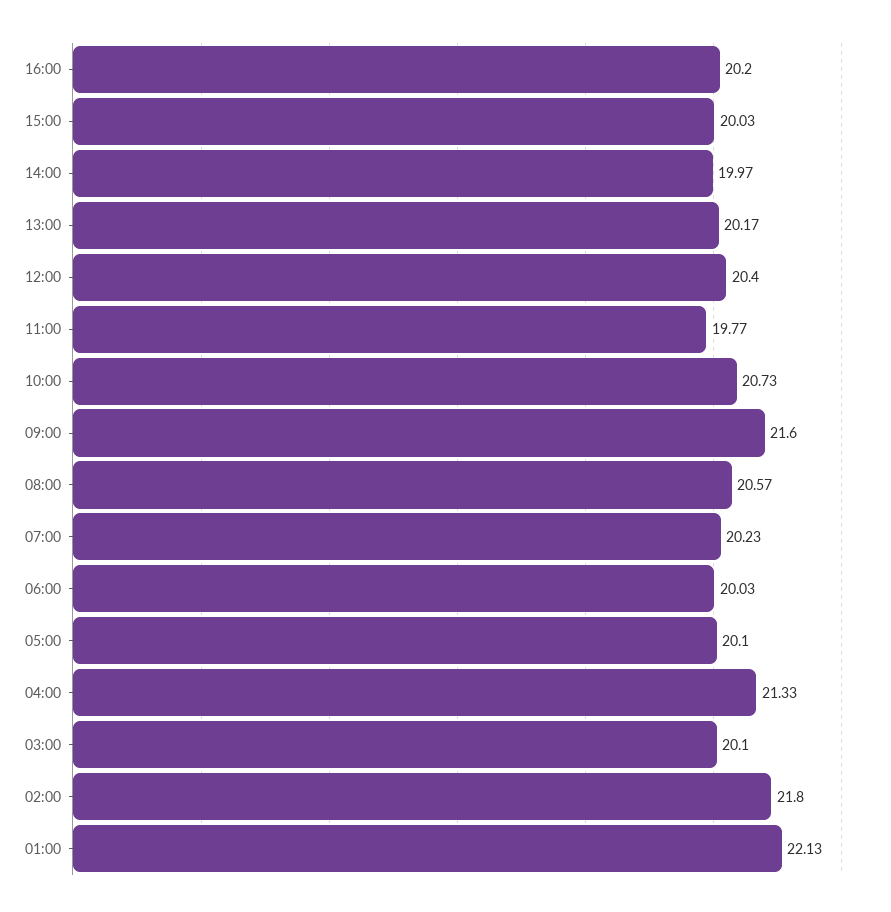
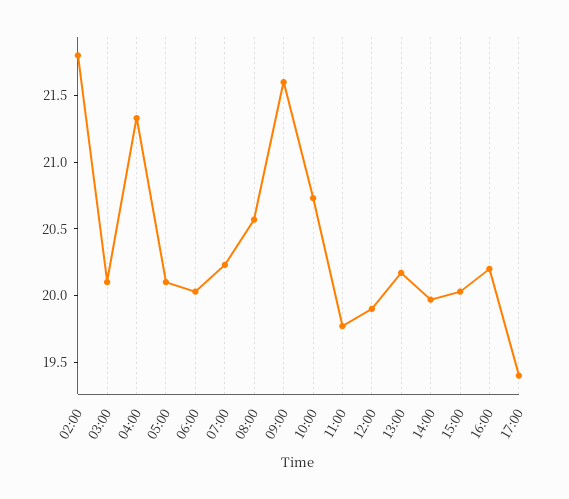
12:00: 20.4 -> 19.9
01:00: 22.13 -> none
17:00: none -> 19.4

